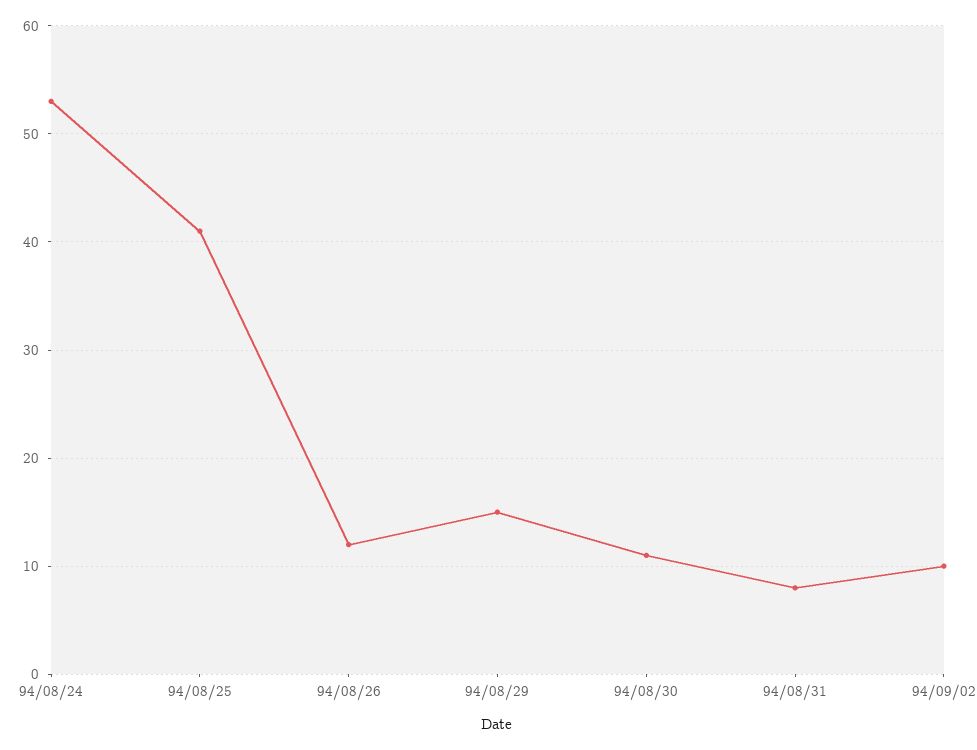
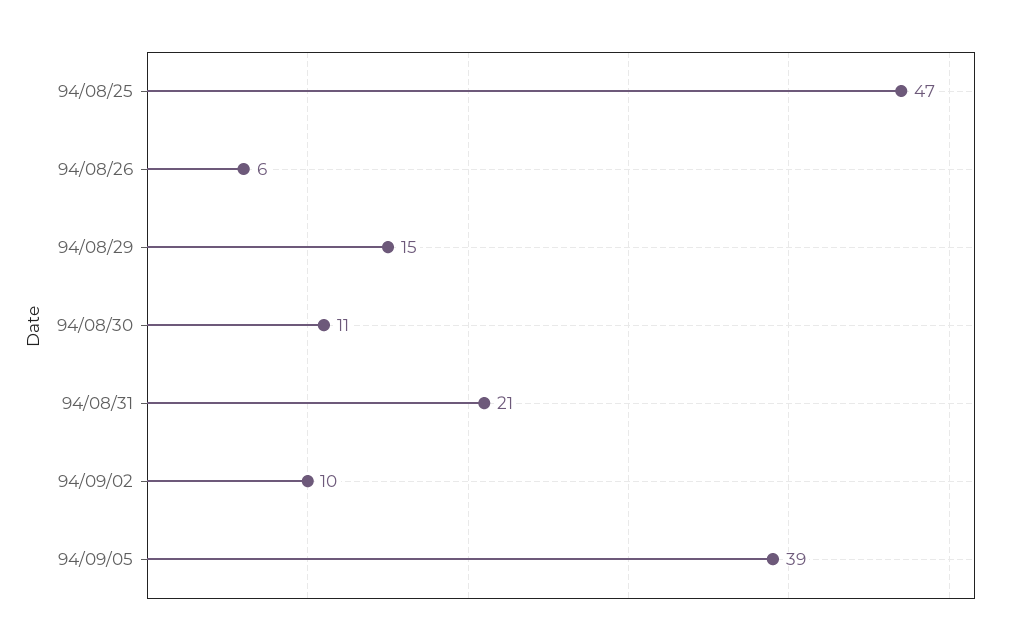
94/08/24: 53 -> none
94/08/25: 41 -> 47
94/08/26: 12 -> 6
94/08/31: 8 -> 21
94/09/05: none -> 39

